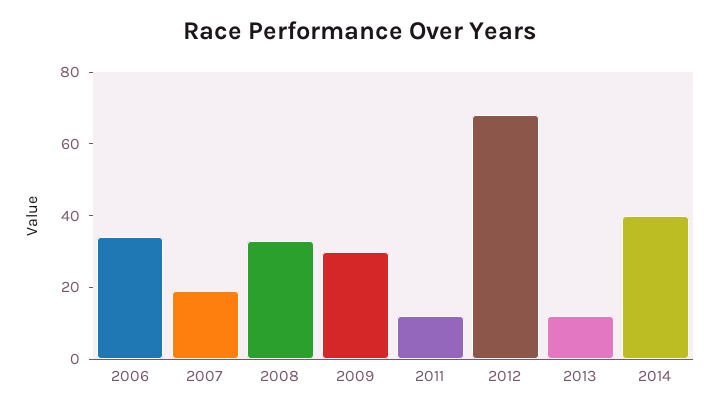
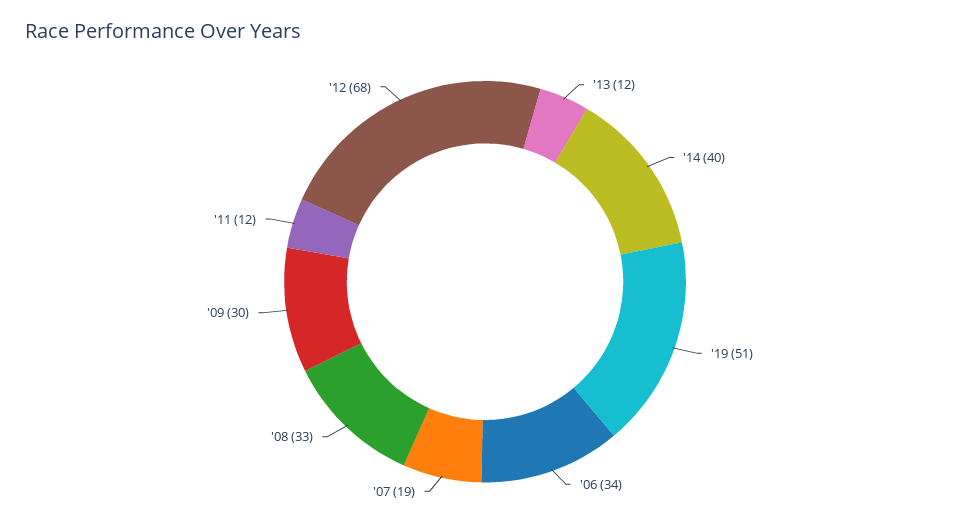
'19: none -> 51

